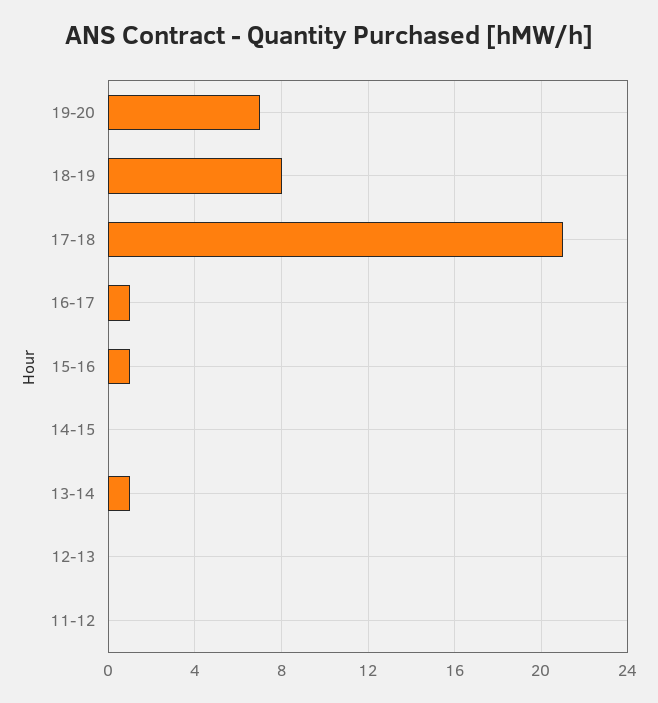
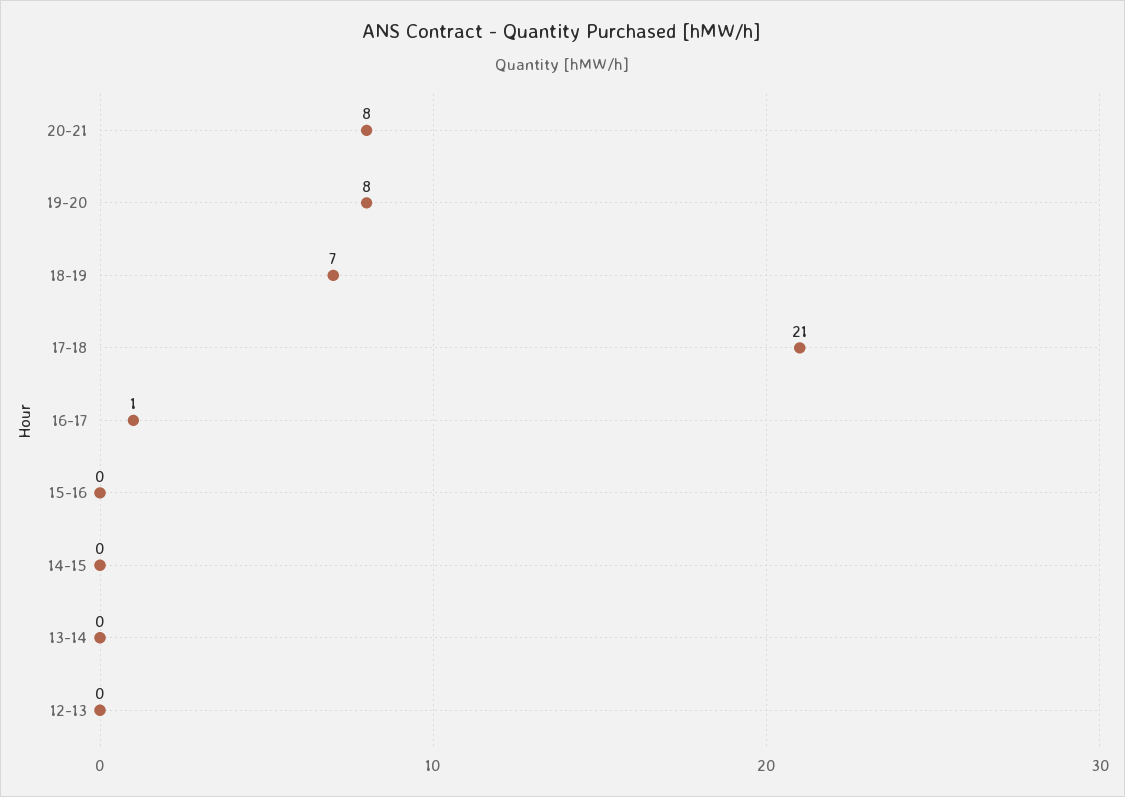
19-20: 7 -> 8
18-19: 8 -> 7
15-16: 1 -> 0
13-14: 1 -> 0
11-12: 0 -> none
20-21: none -> 8

